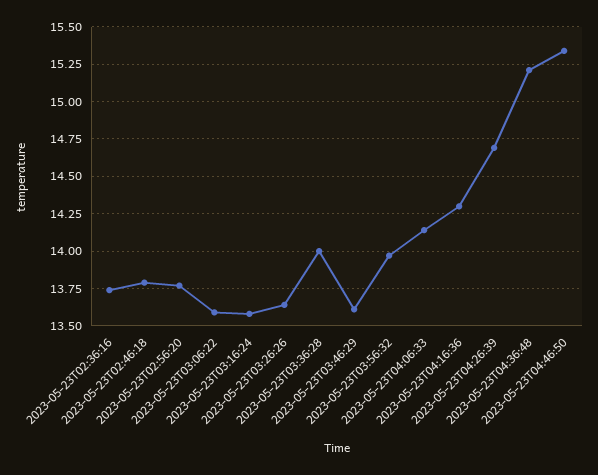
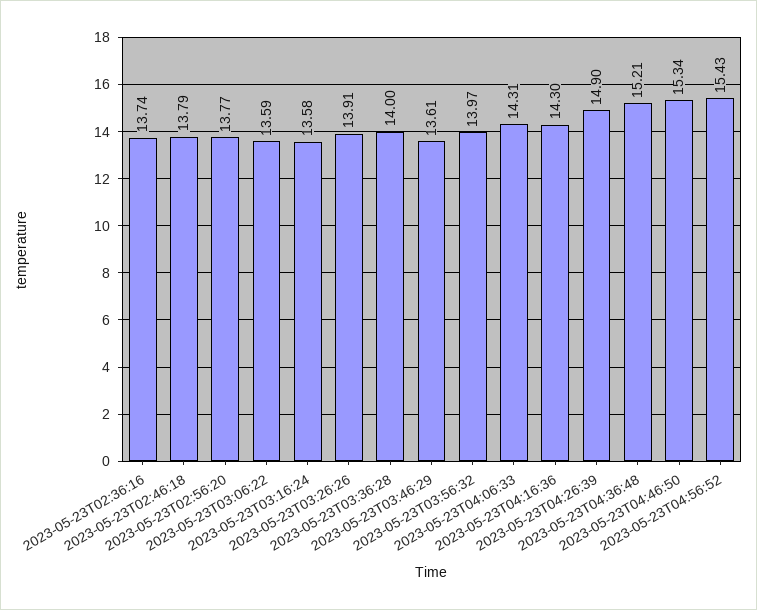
2023-05-23T03:26:26: 13.65 -> 13.91
2023-05-23T04:06:33: 14.15 -> 14.31
2023-05-23T04:26:39: 14.7 -> 14.9
2023-05-23T04:56:52: none -> 15.43

